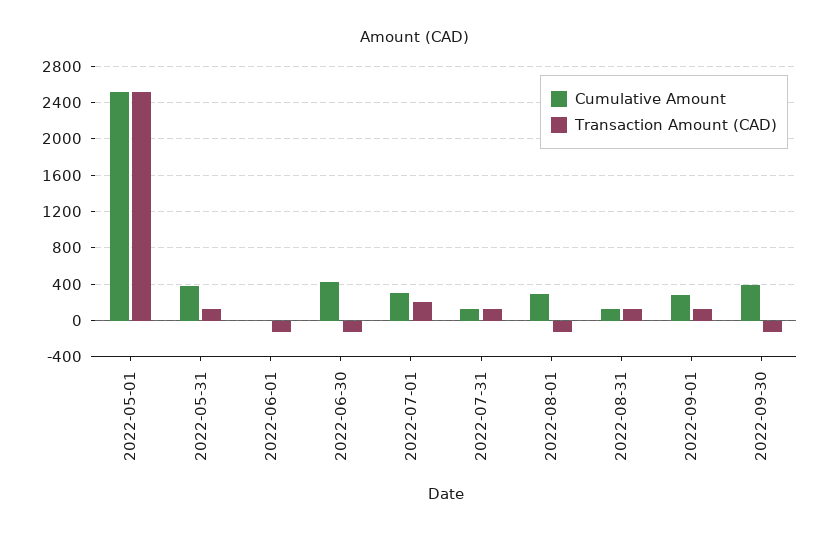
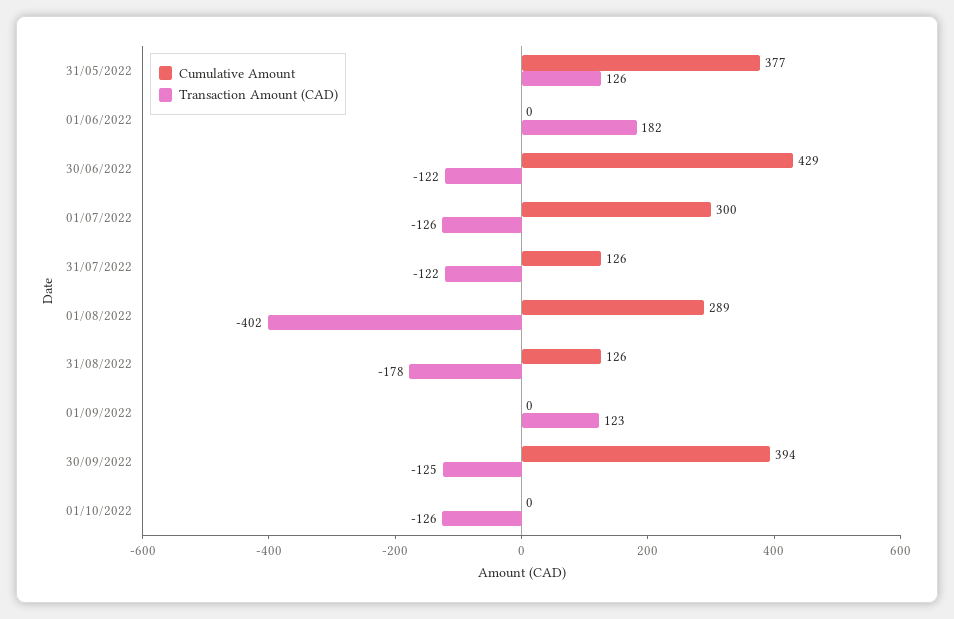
Cumulative Amount, 2022-05-01: 2500 -> none
Transaction Amount (CAD), 2022-05-01: 2500 -> none
Transaction Amount (CAD), 2022-06-01: -100 -> 182
Transaction Amount (CAD), 2022-07-01: 200 -> -126
Transaction Amount (CAD), 2022-07-31: 100 -> -122
Transaction Amount (CAD), 2022-08-01: -100 -> -402
Transaction Amount (CAD), 2022-08-31: 100 -> -178
Cumulative Amount, 2022-09-01: 300 -> 0
Cumulative Amount, 01/10/2022: none -> 0
Transaction Amount (CAD), 01/10/2022: none -> -126

